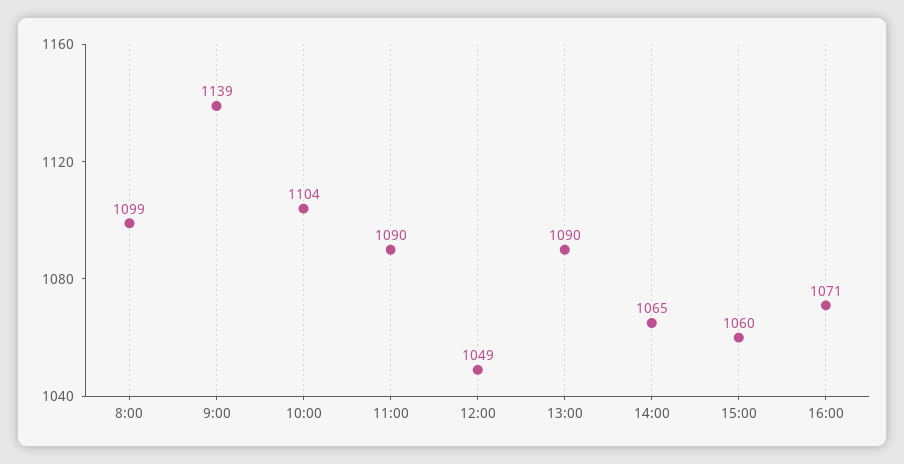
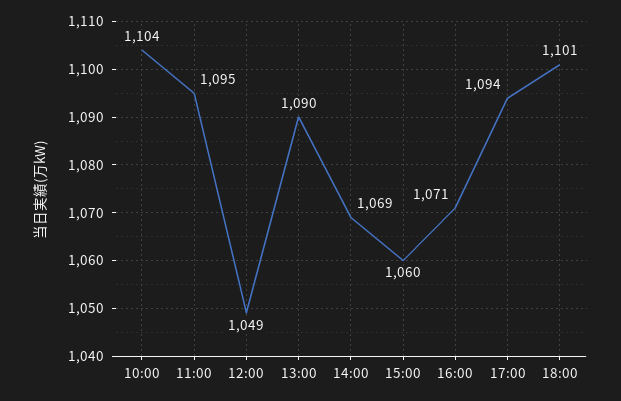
8:00: 1099 -> none
9:00: 1139 -> none
11:00: 1090 -> 1095
14:00: 1065 -> 1069
17:00: none -> 1094
18:00: none -> 1101

